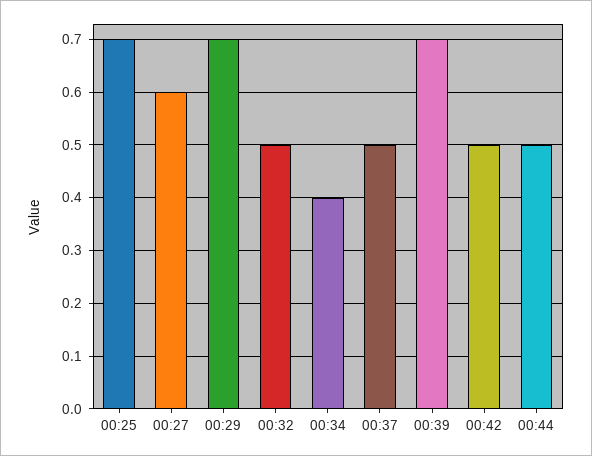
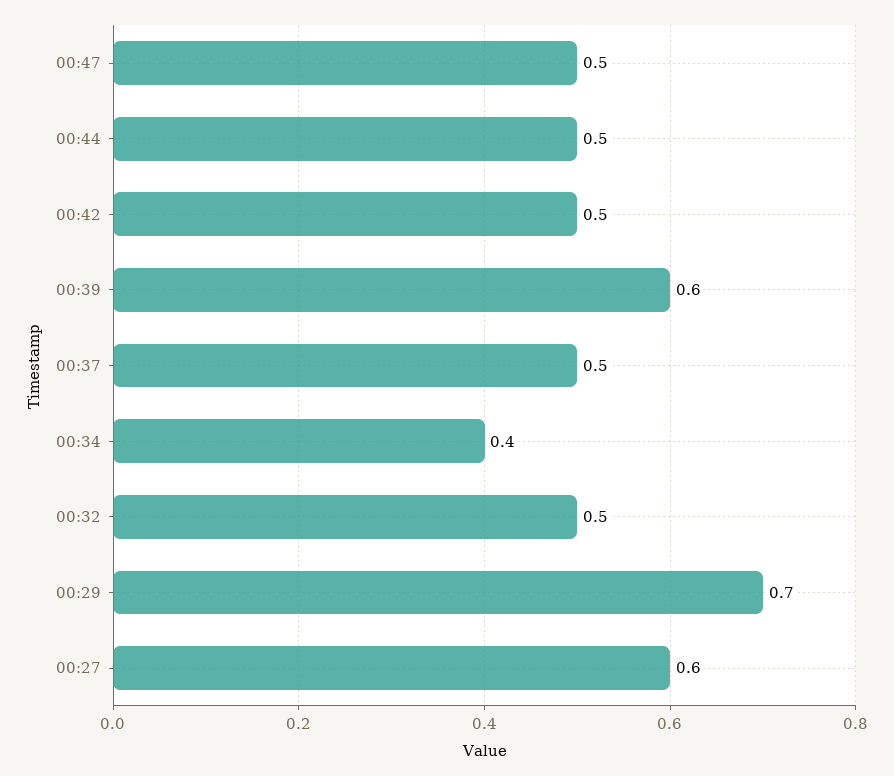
00:25: 0.7 -> none
00:39: 0.7 -> 0.6
00:47: none -> 0.5

